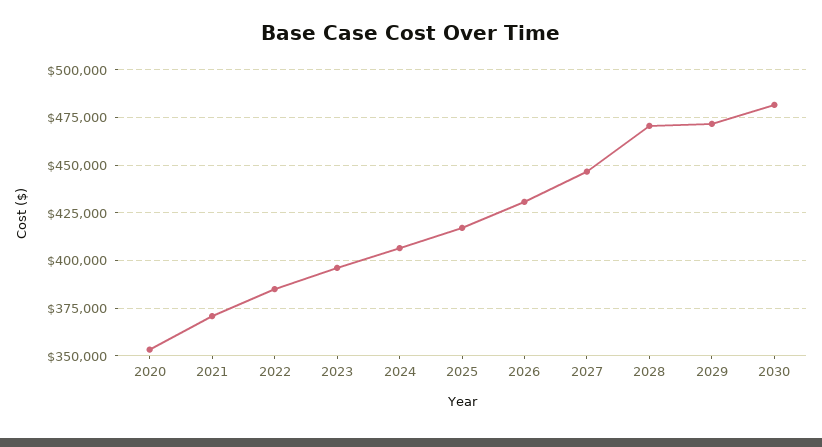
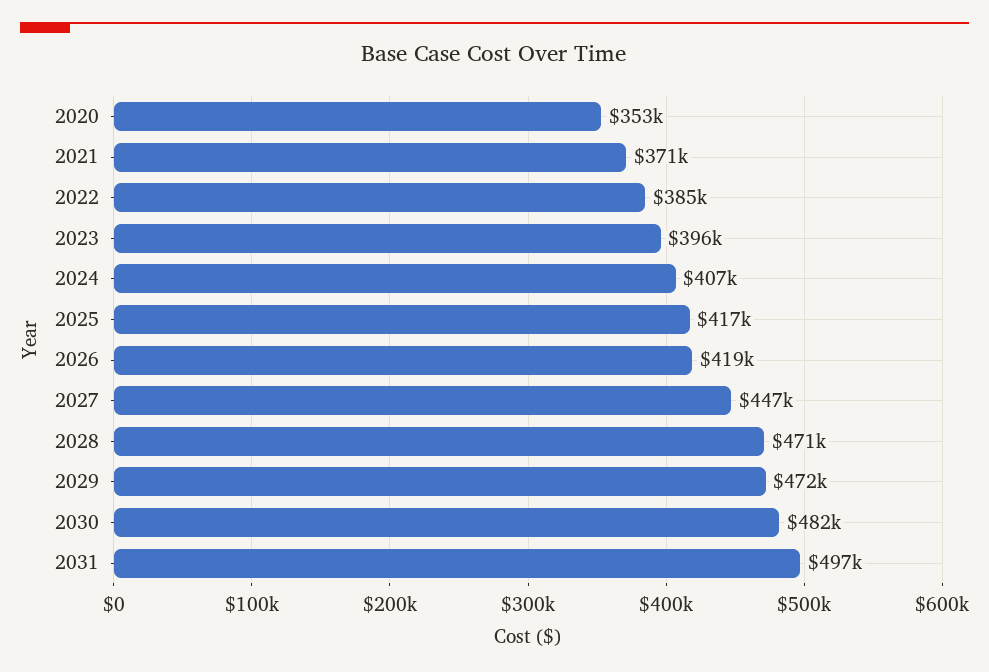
2026: 430000 -> 419000
2031: none -> 497000

